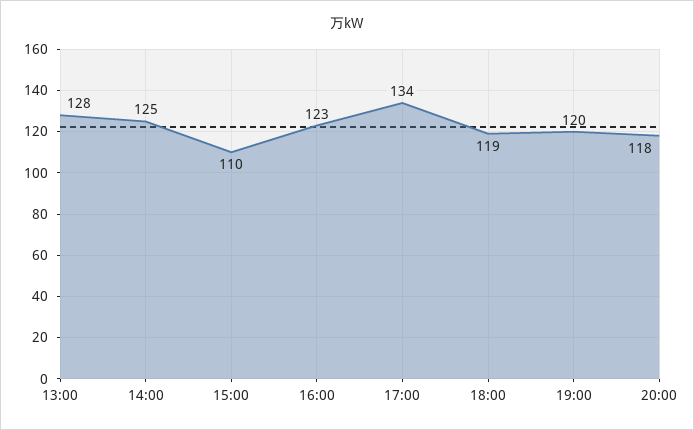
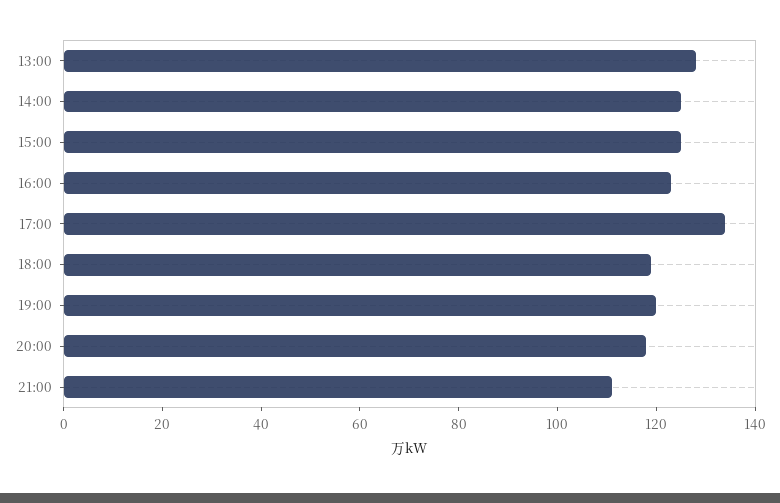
15:00: 110 -> 125
21:00: none -> 110

